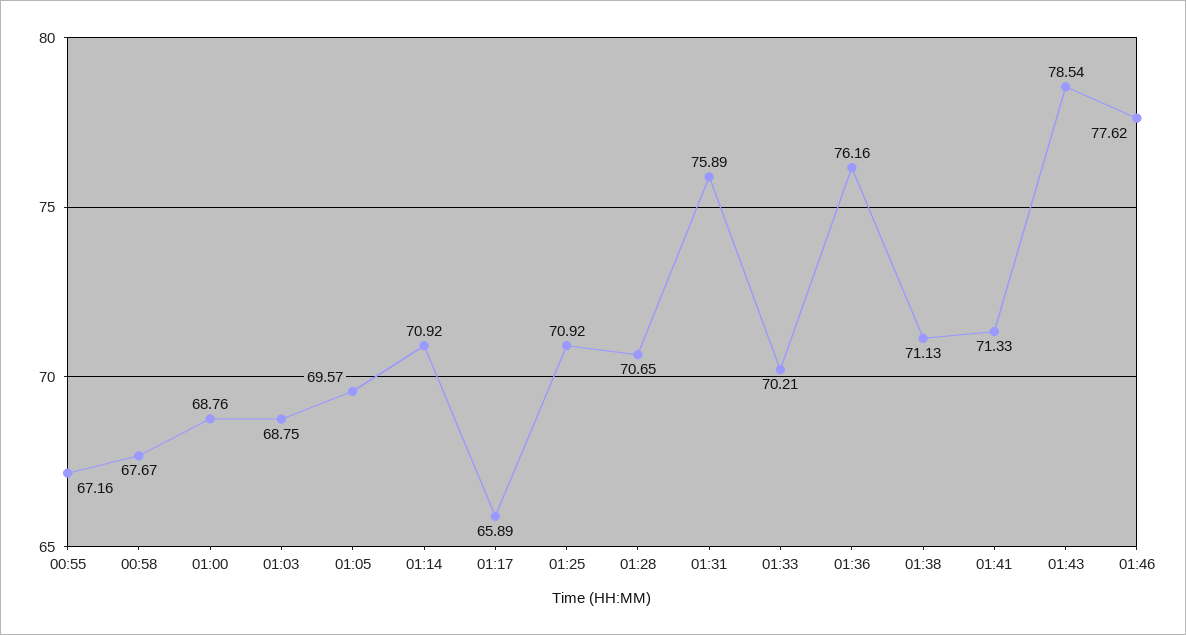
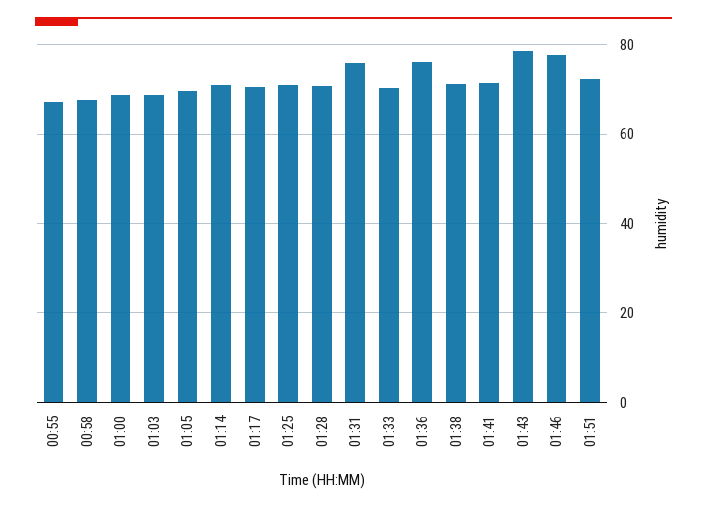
01:17: 65.89 -> 70
01:51: none -> 72

